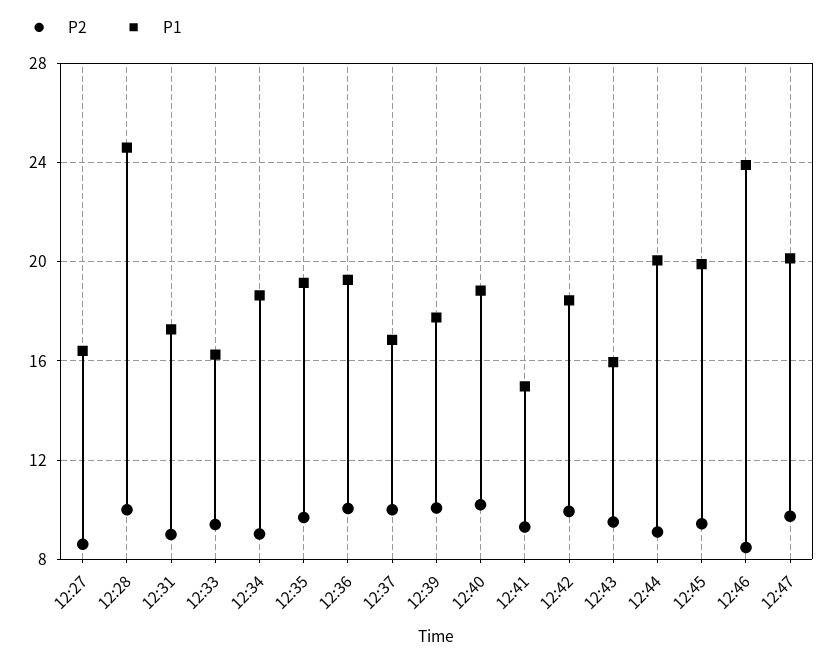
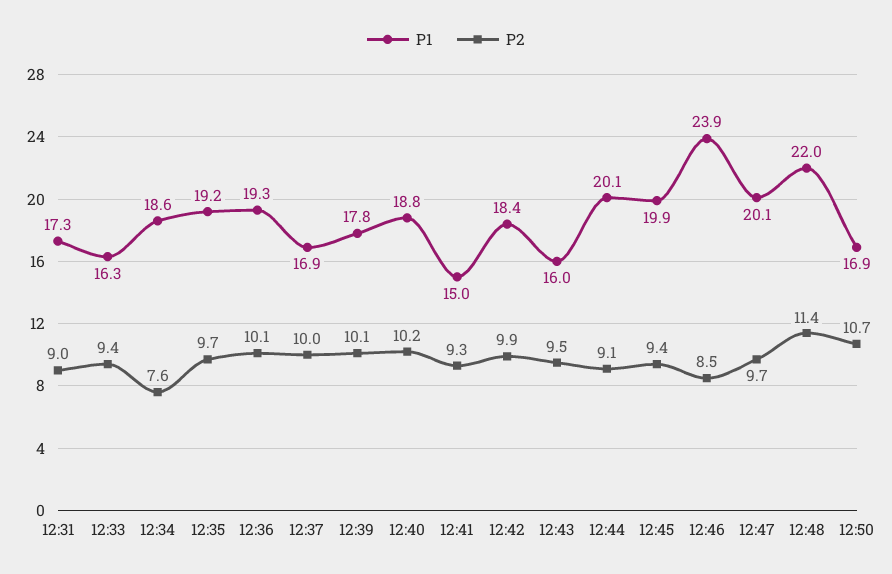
P2, 12:27: 8.5 -> none
P1, 12:27: 16.5 -> none
P2, 12:28: 10 -> none
P1, 12:28: 24.5 -> none
P2, 12:34: 9 -> 7.6
P1, 12:48: none -> 22
P2, 12:48: none -> 11.4
P1, 12:50: none -> 16.9
P2, 12:50: none -> 10.7

